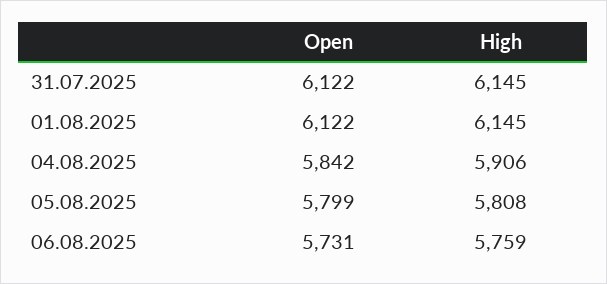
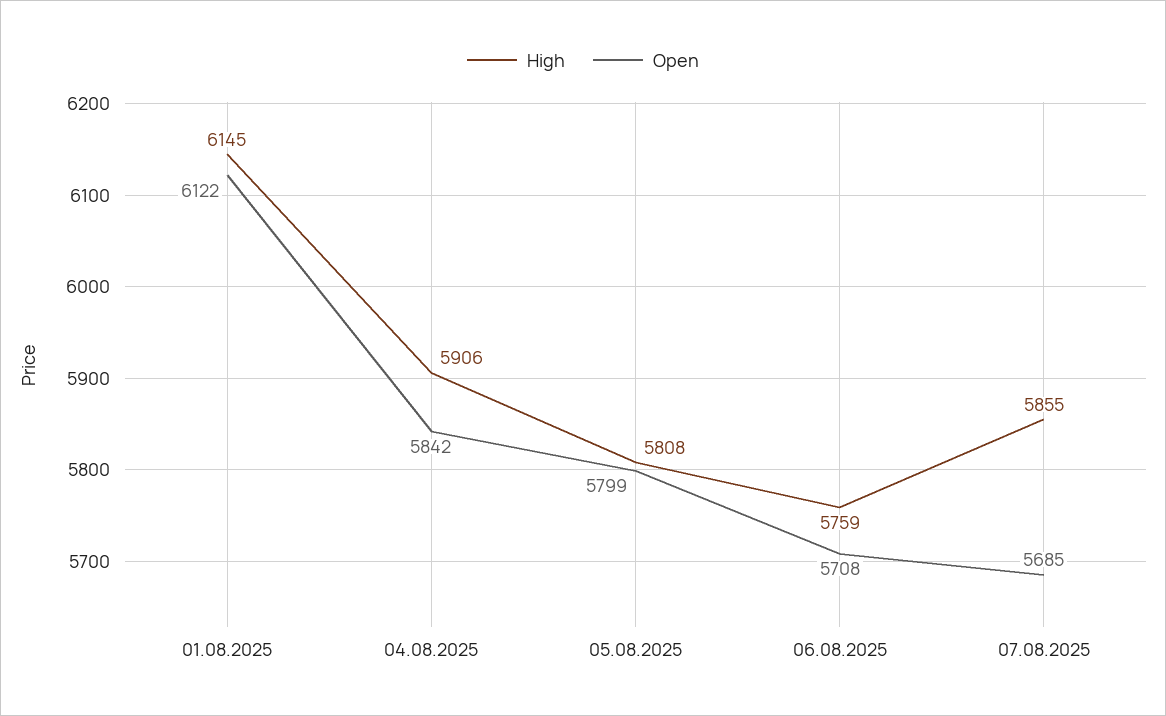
Open, 31.07.2025: 6122 -> none
High, 31.07.2025: 6145 -> none
Open, 06.08.2025: 5731 -> 5708
High, 07.08.2025: none -> 5855
Open, 07.08.2025: none -> 5685

